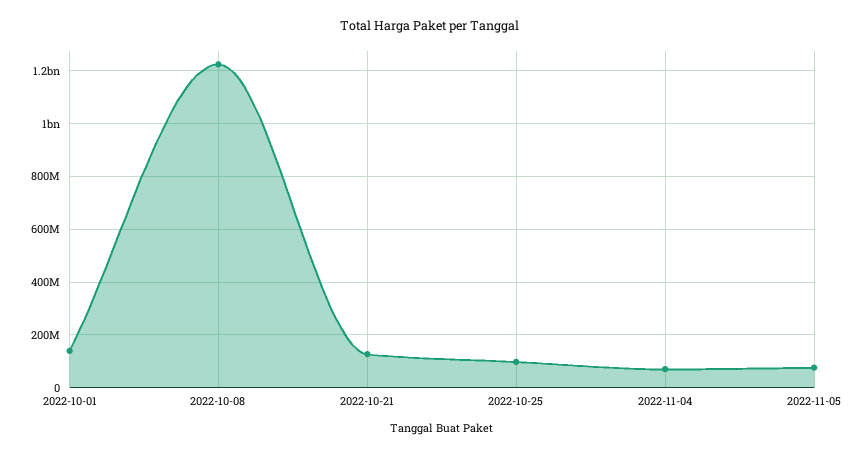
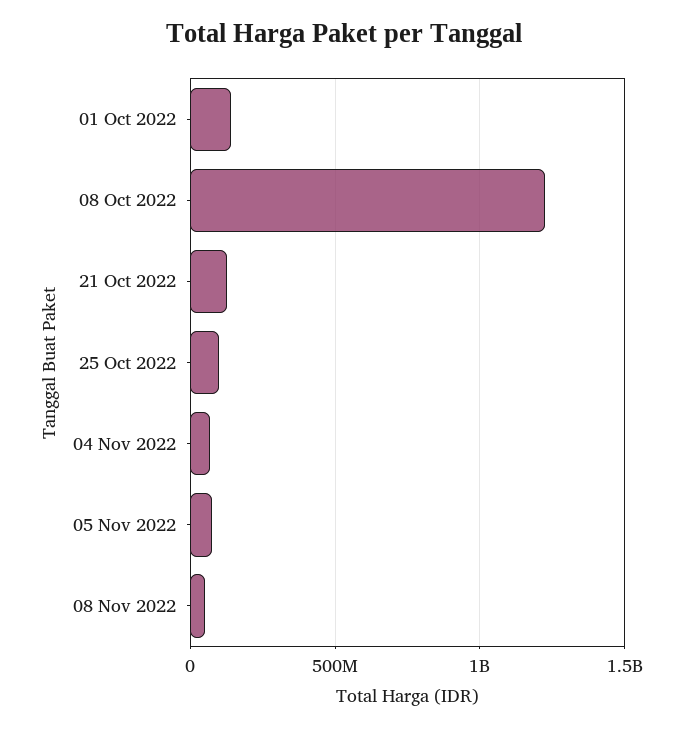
08 Nov 2022: none -> 50000000

